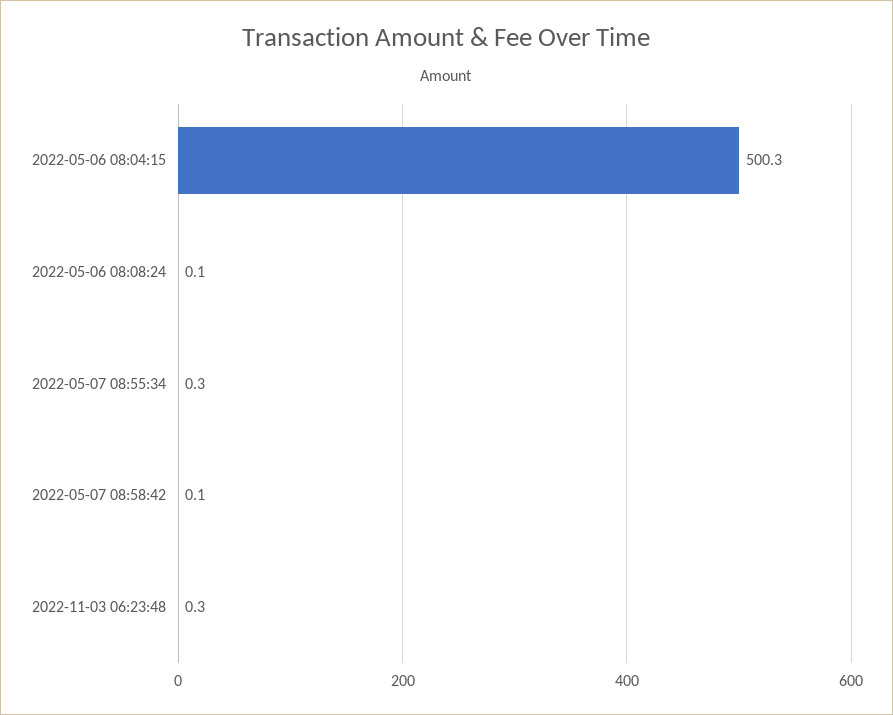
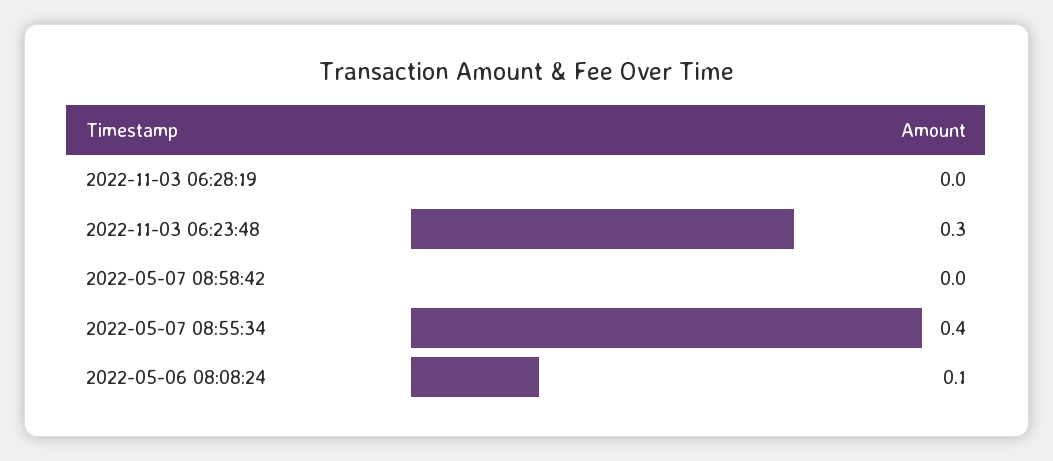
2022-05-06 08:04:15: 500.3 -> none
2022-05-07 08:55:34: 0.3 -> 0.4
2022-05-07 08:58:42: 0.1 -> 0
2022-11-03 06:28:19: none -> 0

